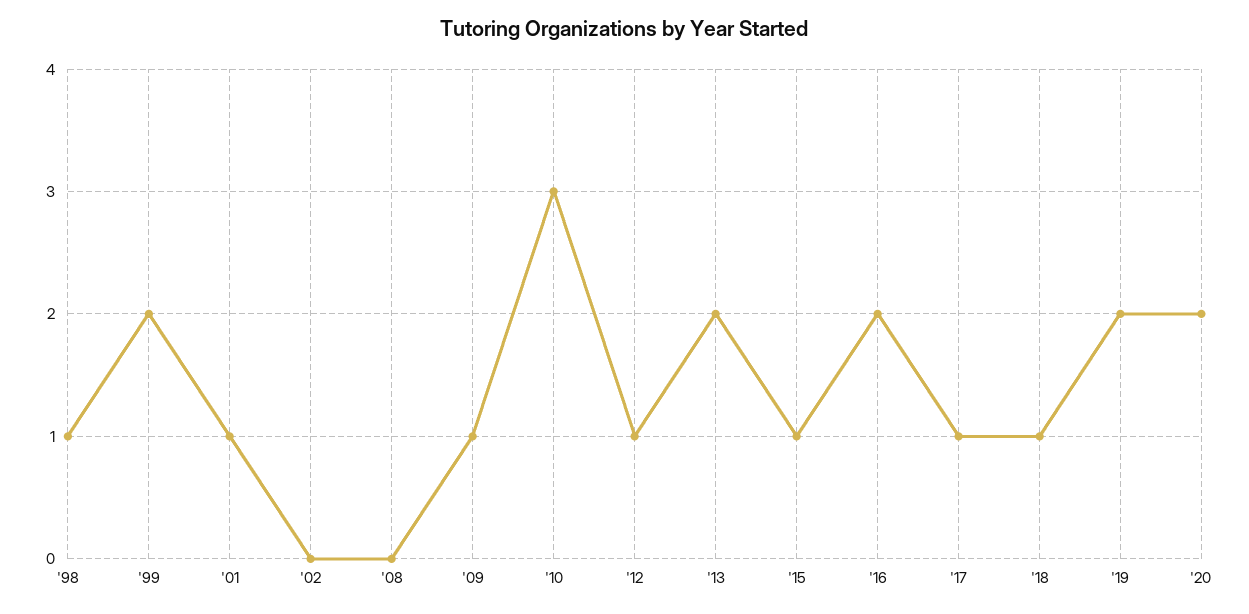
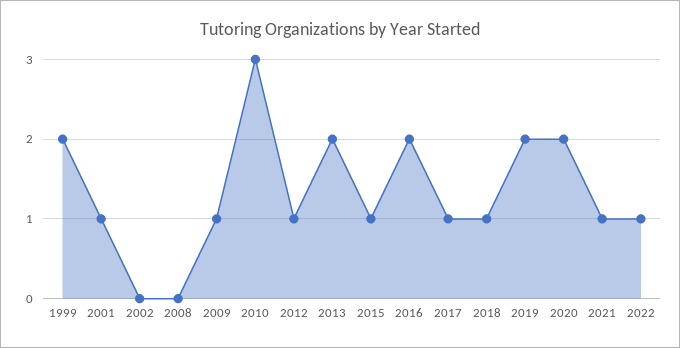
'98: 1 -> none
2021: none -> 1
2022: none -> 1

